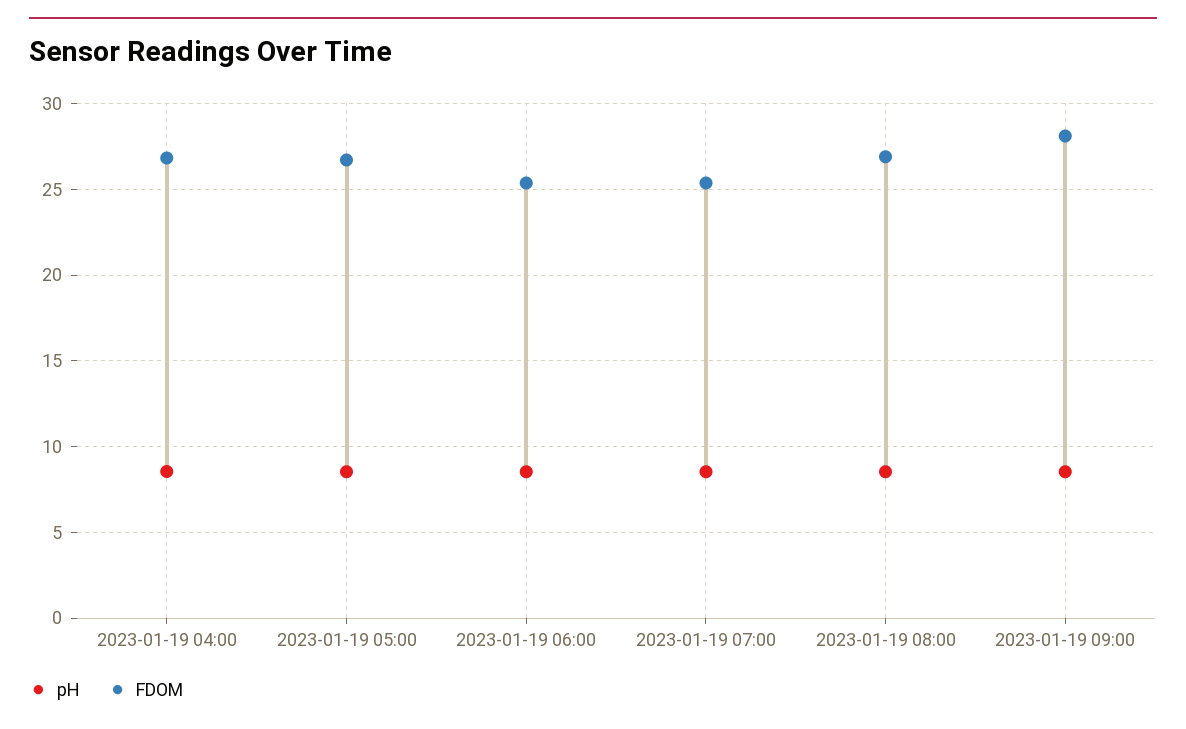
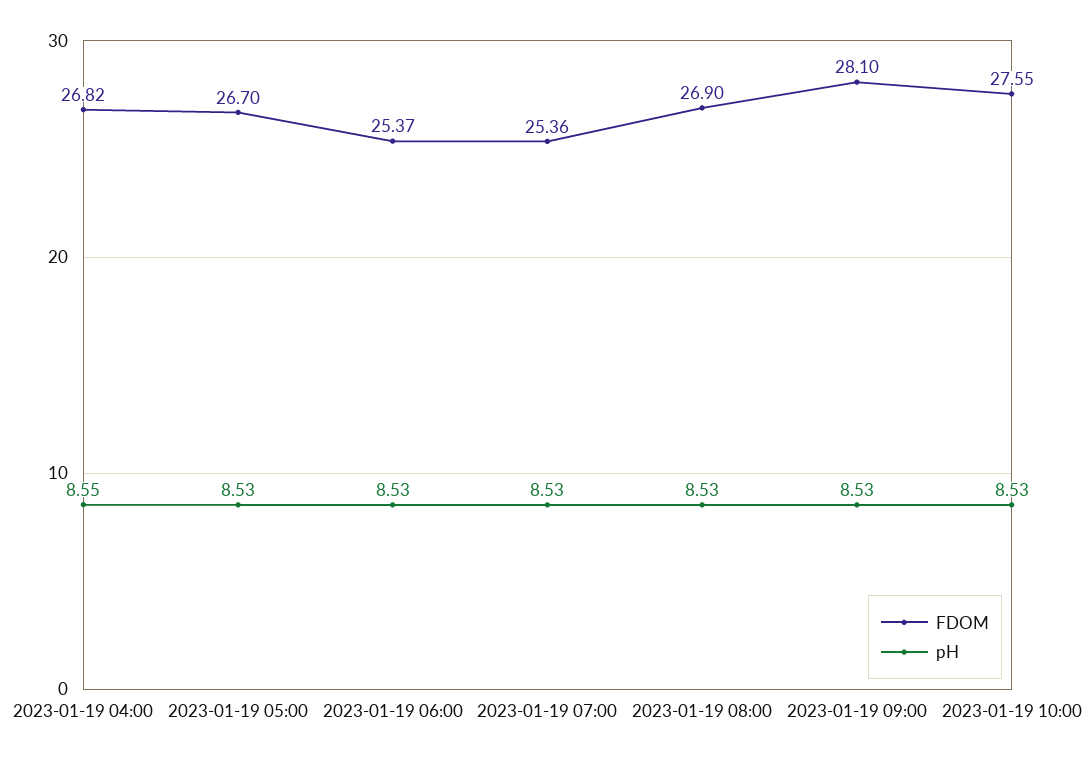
FDOM, 2023-01-19 10:00: none -> 27.55
pH, 2023-01-19 10:00: none -> 8.53

